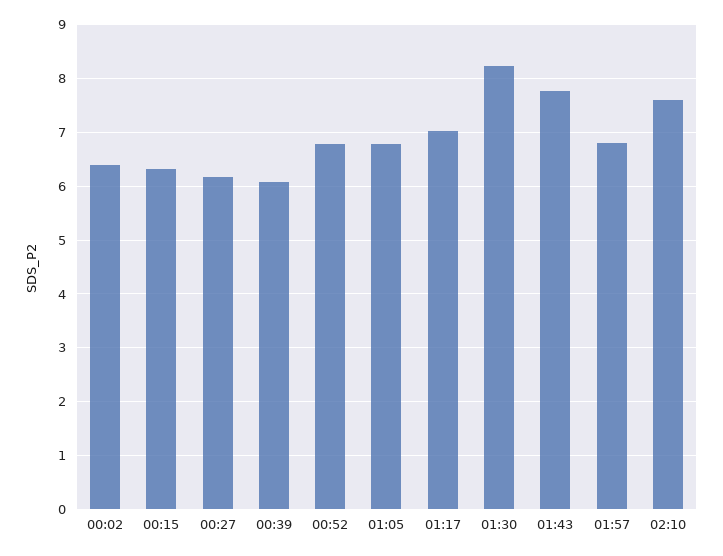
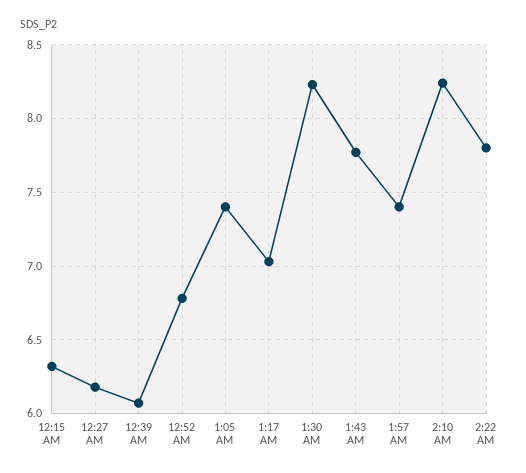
00:02: 6.4 -> none
01:05: 6.8 -> 7.4
01:57: 6.8 -> 7.4
02:10: 7.6 -> 8.25
2:22 AM: none -> 7.8

